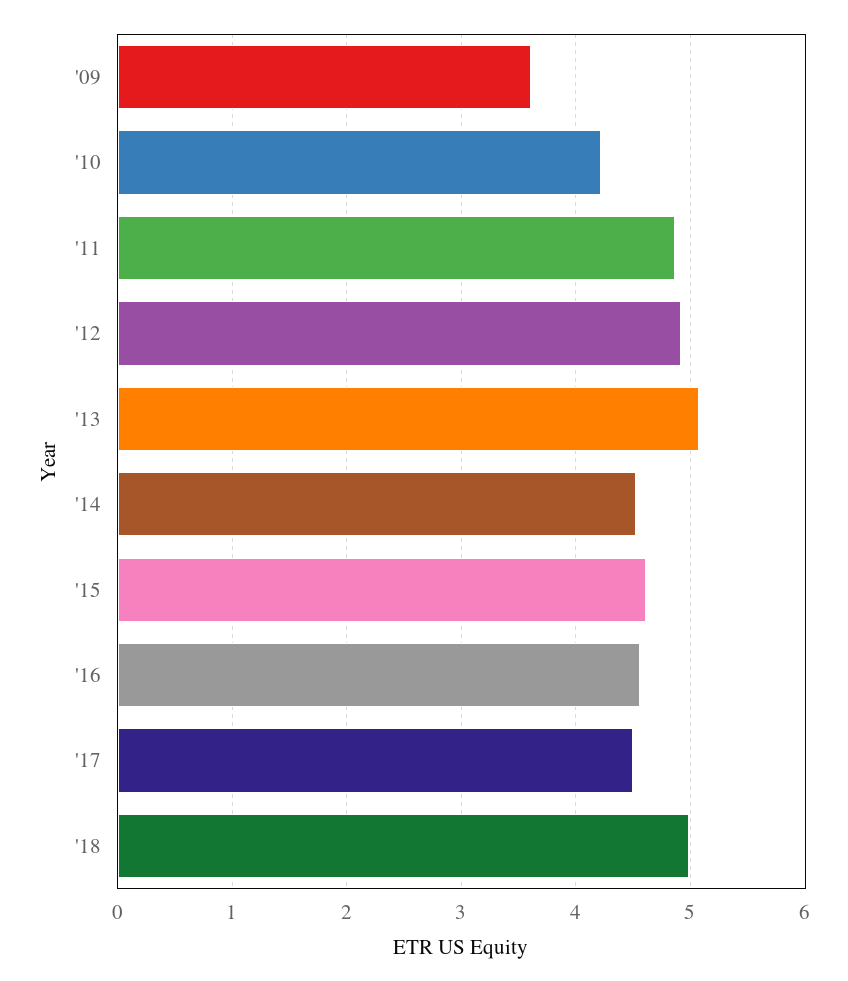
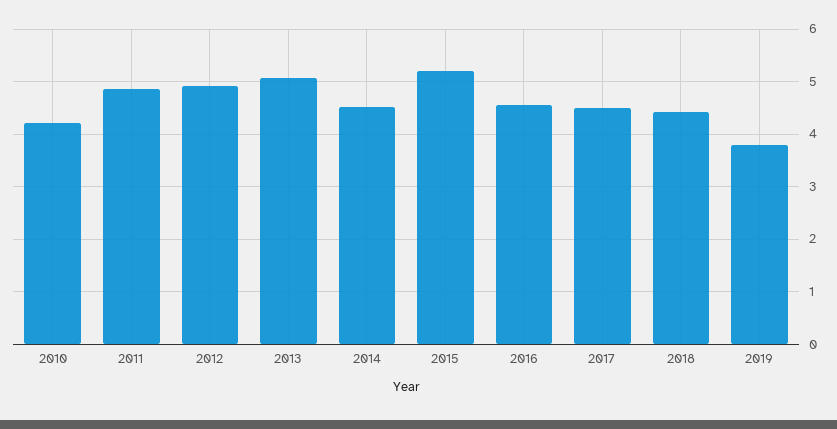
'09: 3.6 -> none
'15: 4.6 -> 5.2
'18: 5 -> 4.4
2019: none -> 3.8

